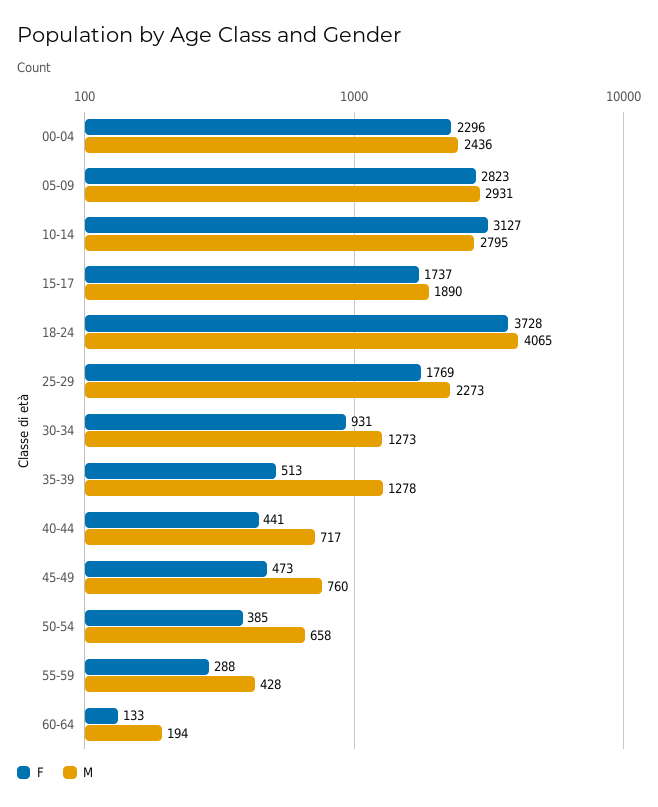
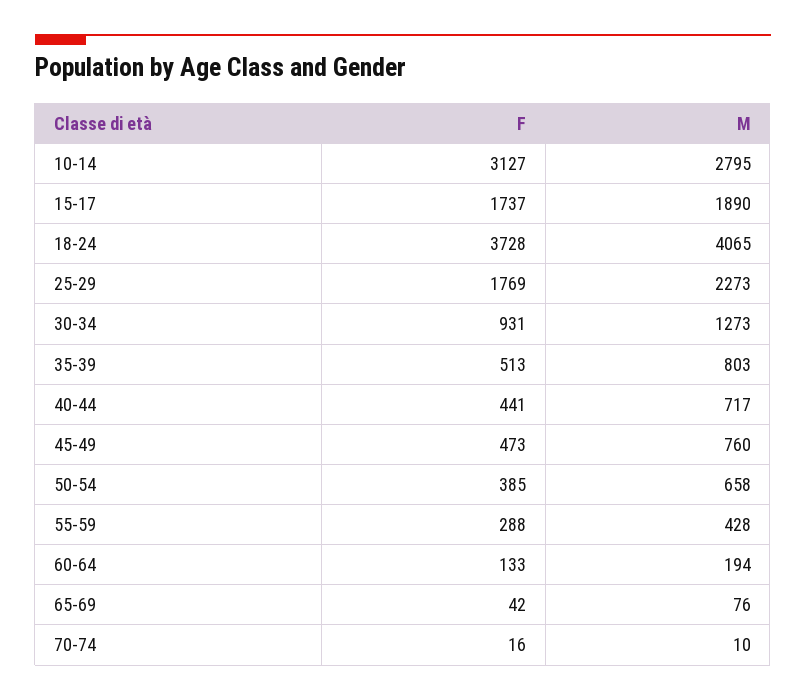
F, 00-04: 2296 -> none
M, 00-04: 2436 -> none
F, 05-09: 2823 -> none
M, 05-09: 2931 -> none
M, 35-39: 1278 -> 803
F, 65-69: none -> 42
M, 65-69: none -> 76
F, 70-74: none -> 16
M, 70-74: none -> 10

